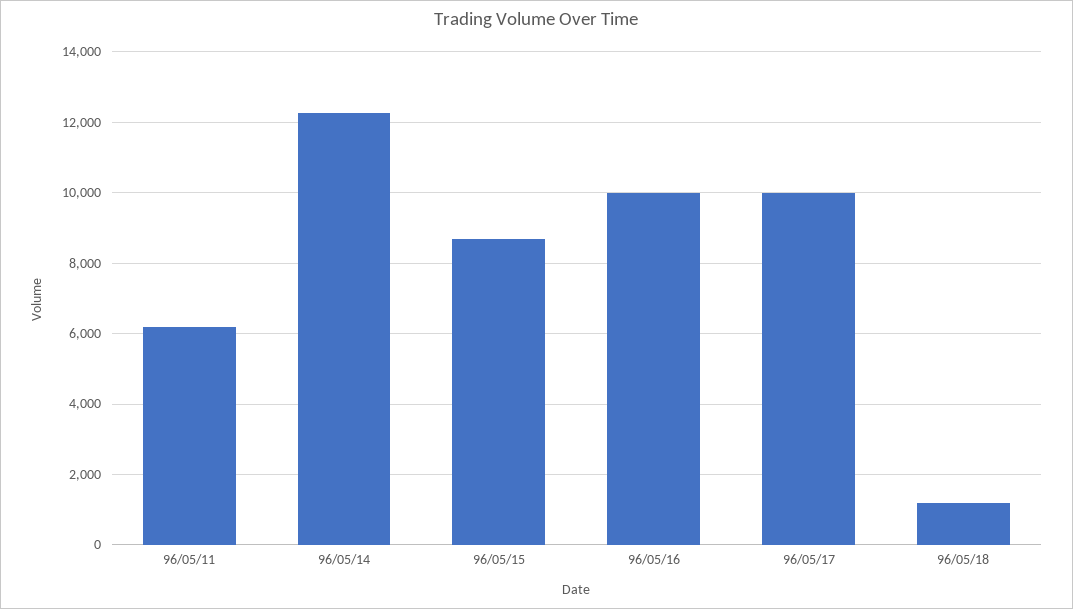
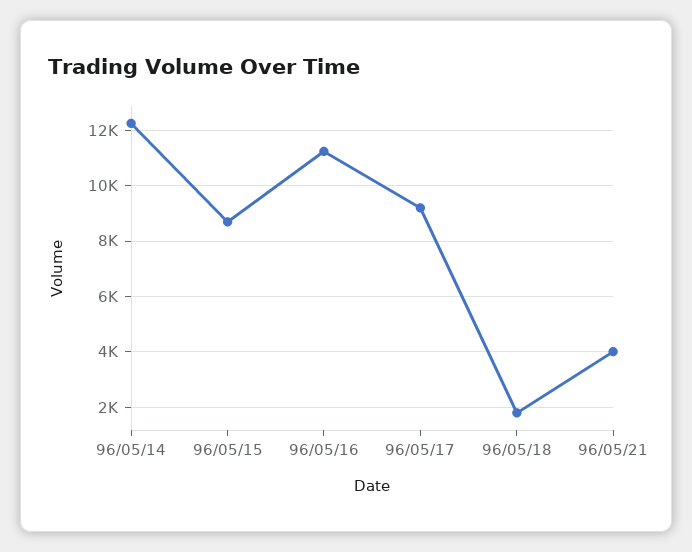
96/05/11: 6200 -> none
96/05/16: 10000 -> 11250
96/05/17: 10000 -> 9250
96/05/18: 1200 -> 1750
96/05/21: none -> 4000

